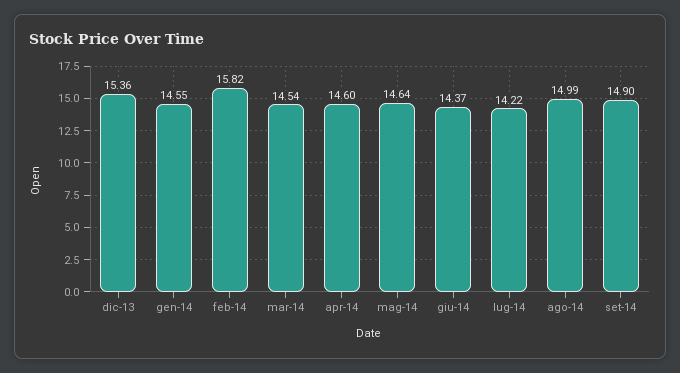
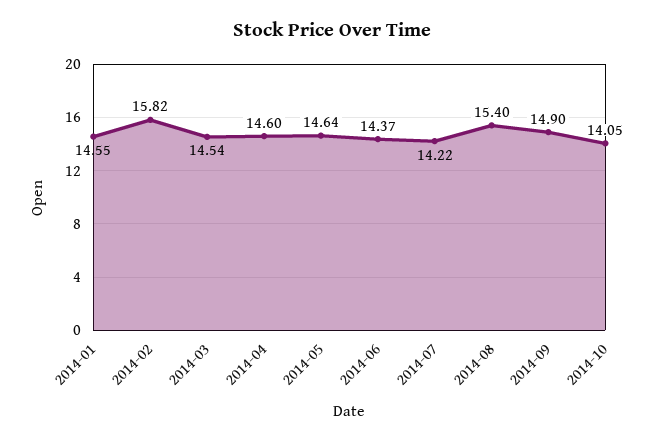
dic-13: 15.36 -> none
ago-14: 14.99 -> 15.4
2014-10: none -> 14.05

